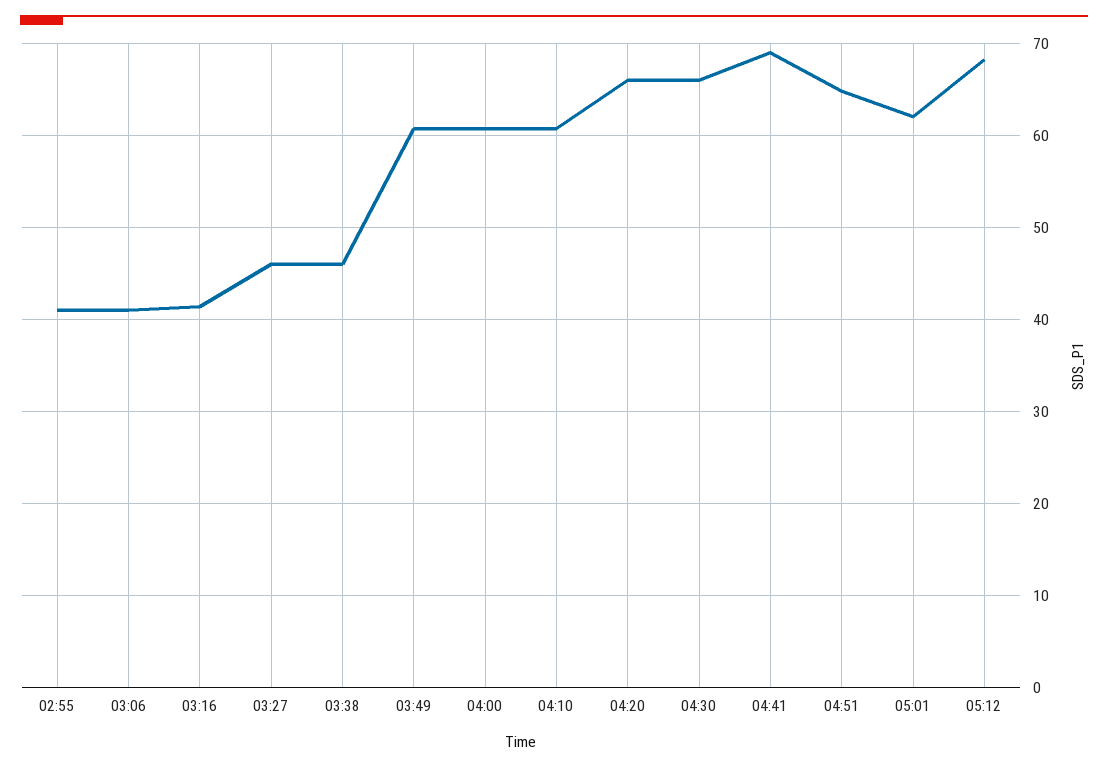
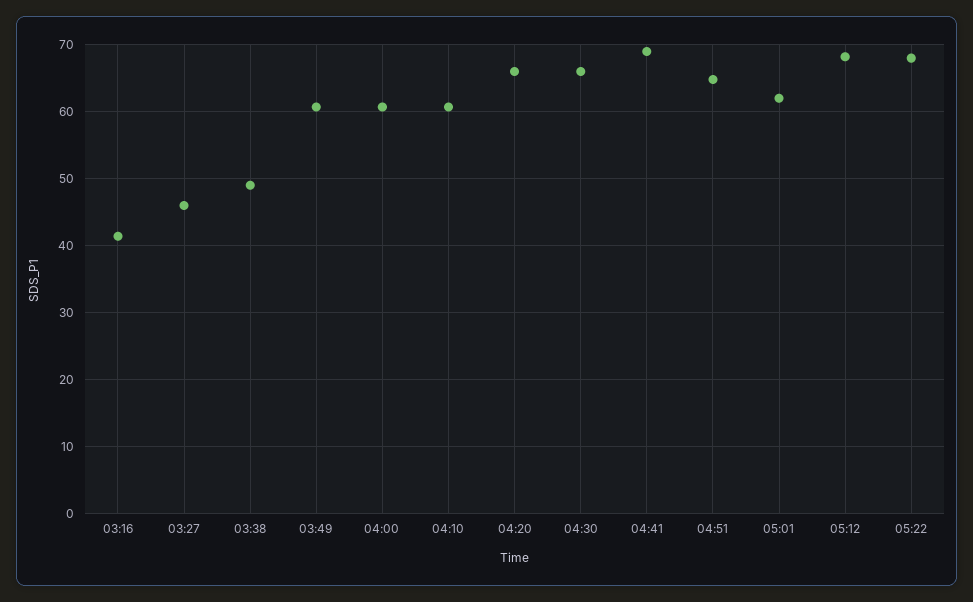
02:55: 41 -> none
03:06: 41 -> none
03:38: 46 -> 49
05:22: none -> 68

